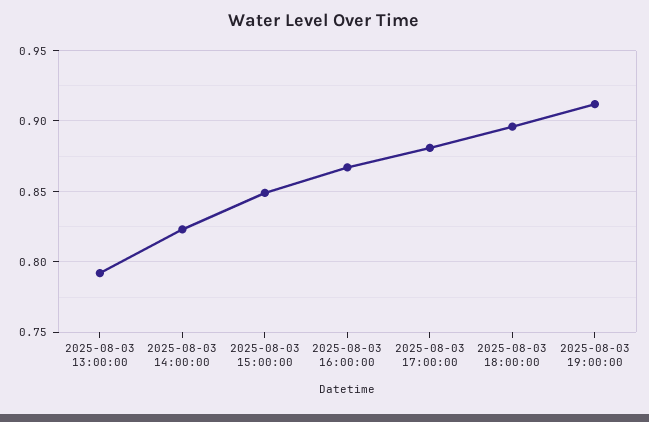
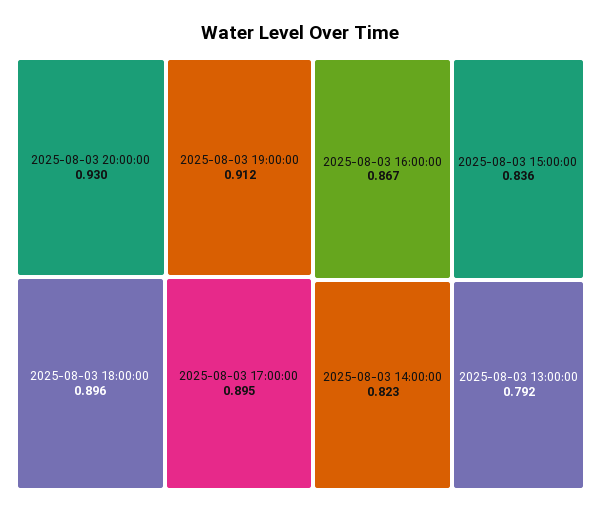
2025-08-03 15:00:00: 0.85 -> 0.836
2025-08-03 17:00:00: 0.88 -> 0.895
2025-08-03 20:00:00: none -> 0.93

